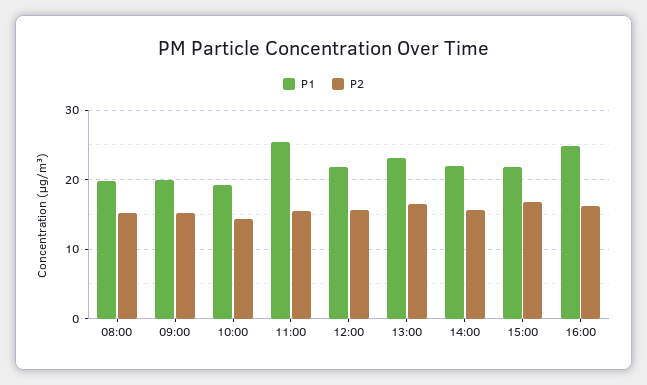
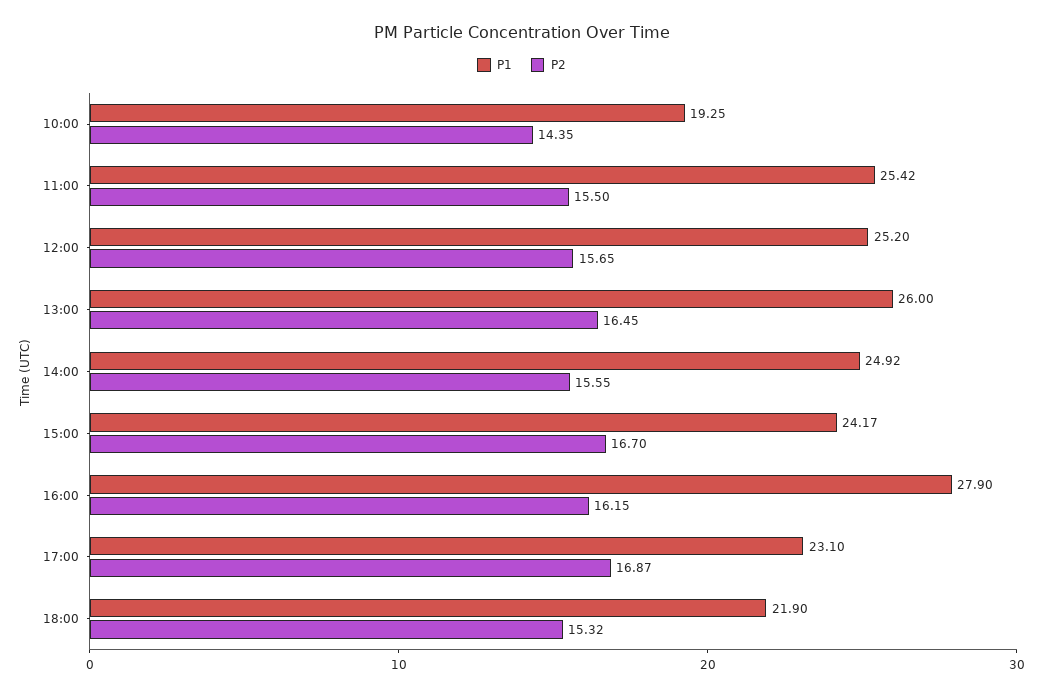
P1, 08:00: 20 -> none
P2, 08:00: 15 -> none
P1, 09:00: 20 -> none
P2, 09:00: 15 -> none
P1, 12:00: 22 -> 25.2
P1, 13:00: 23 -> 26
P1, 14:00: 22 -> 24.92
P1, 15:00: 22 -> 24.17
P1, 16:00: 25 -> 27.9
P1, 17:00: none -> 23.1
P2, 17:00: none -> 16.87
P1, 18:00: none -> 21.9
P2, 18:00: none -> 15.32

